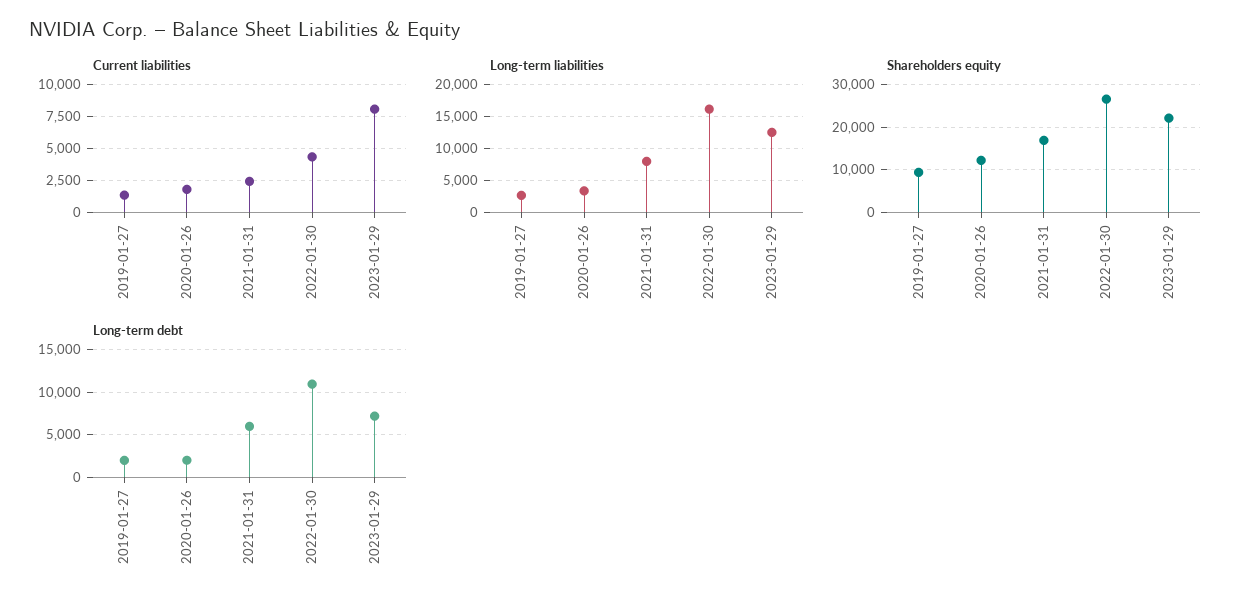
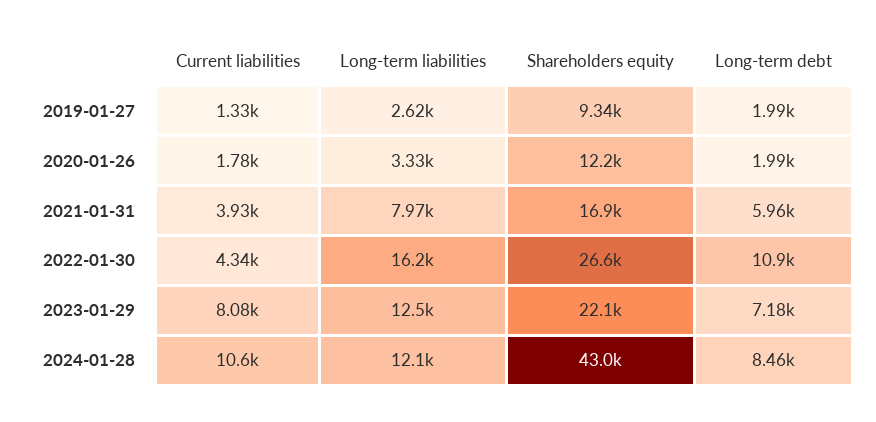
Current liabilities, 2021-01-31: 2500 -> 3930
Current liabilities, 2024-01-28: none -> 10600
Long-term liabilities, 2024-01-28: none -> 12100
Shareholders equity, 2024-01-28: none -> 43000
Long-term debt, 2024-01-28: none -> 8460

